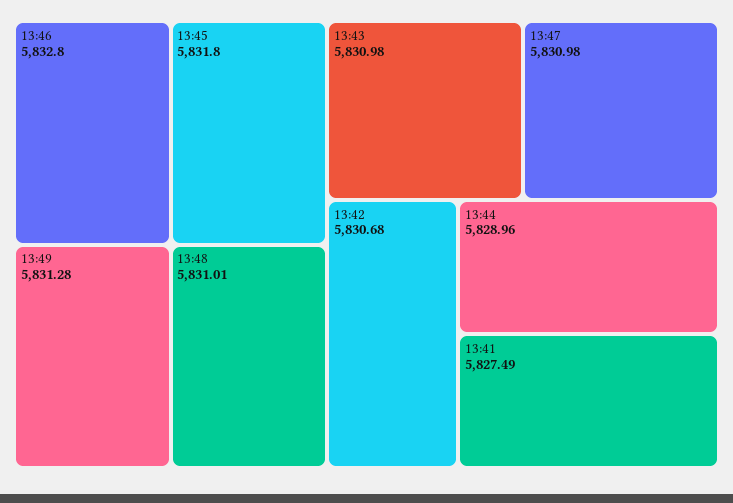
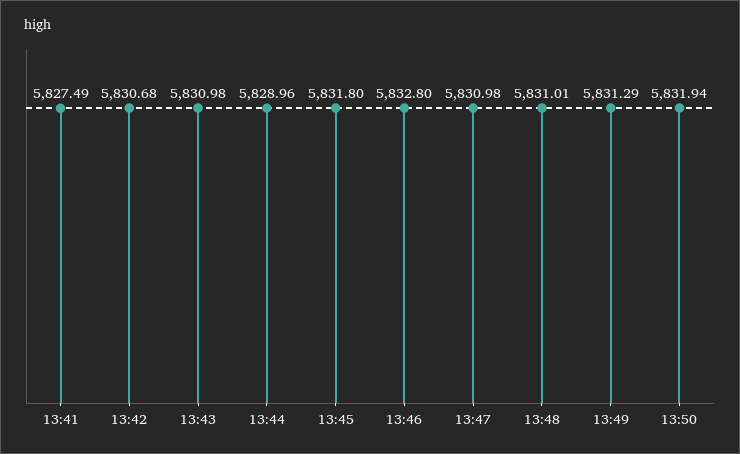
13:49: 5831.28 -> 5831.29
13:50: none -> 5831.94

